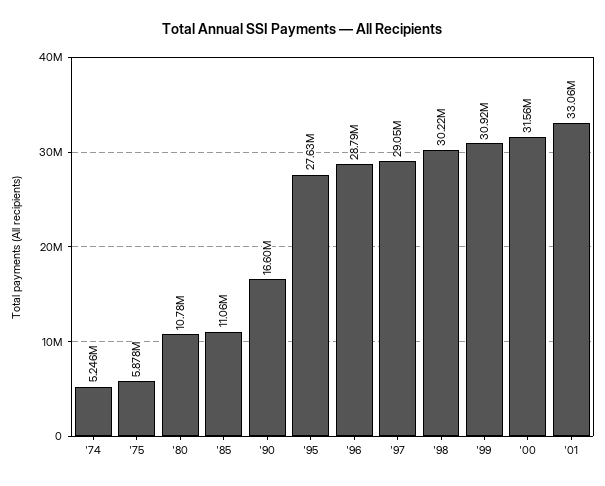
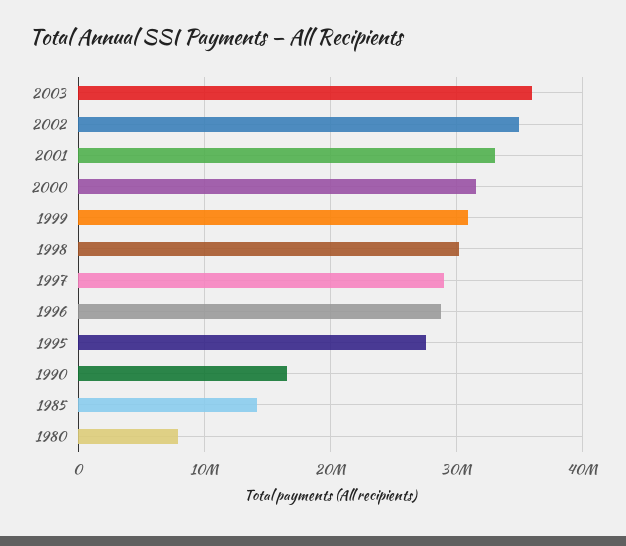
'74: 5246000 -> none
'75: 5878000 -> none
'80: 10780000 -> 8000000
'85: 11060000 -> 14000000
2003: none -> 36000000
2002: none -> 35000000

